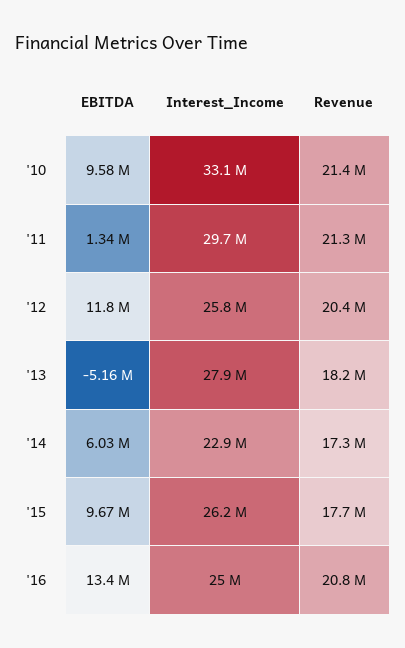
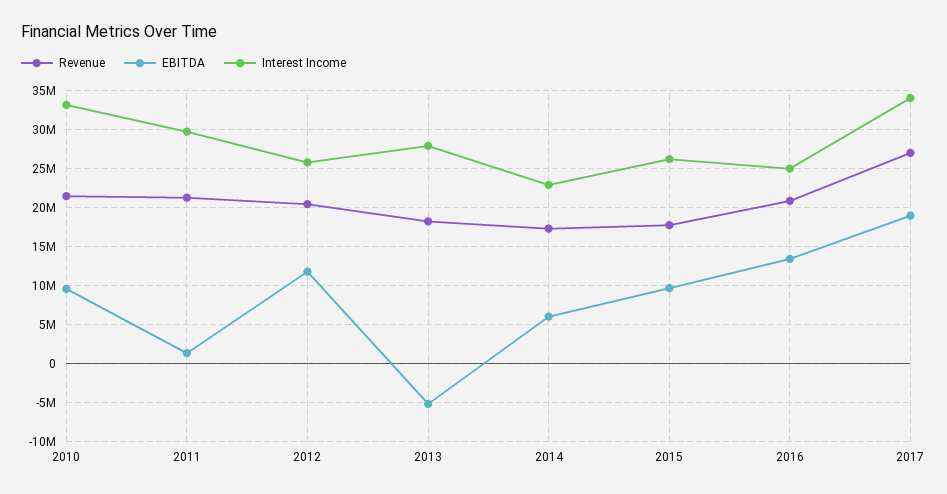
Revenue, 2017: none -> 27000000
EBITDA, 2017: none -> 19000000
Interest_Income, 2017: none -> 34000000

